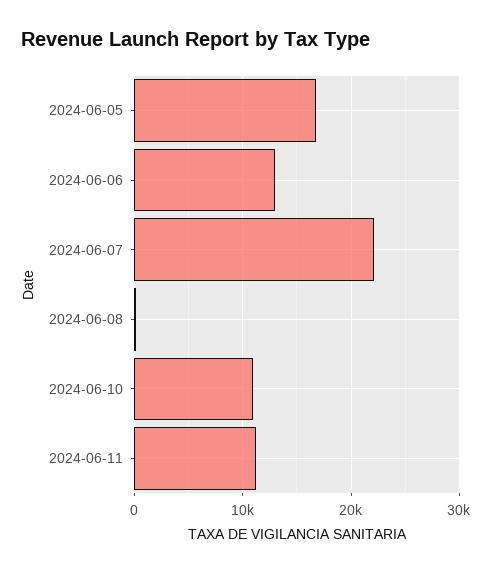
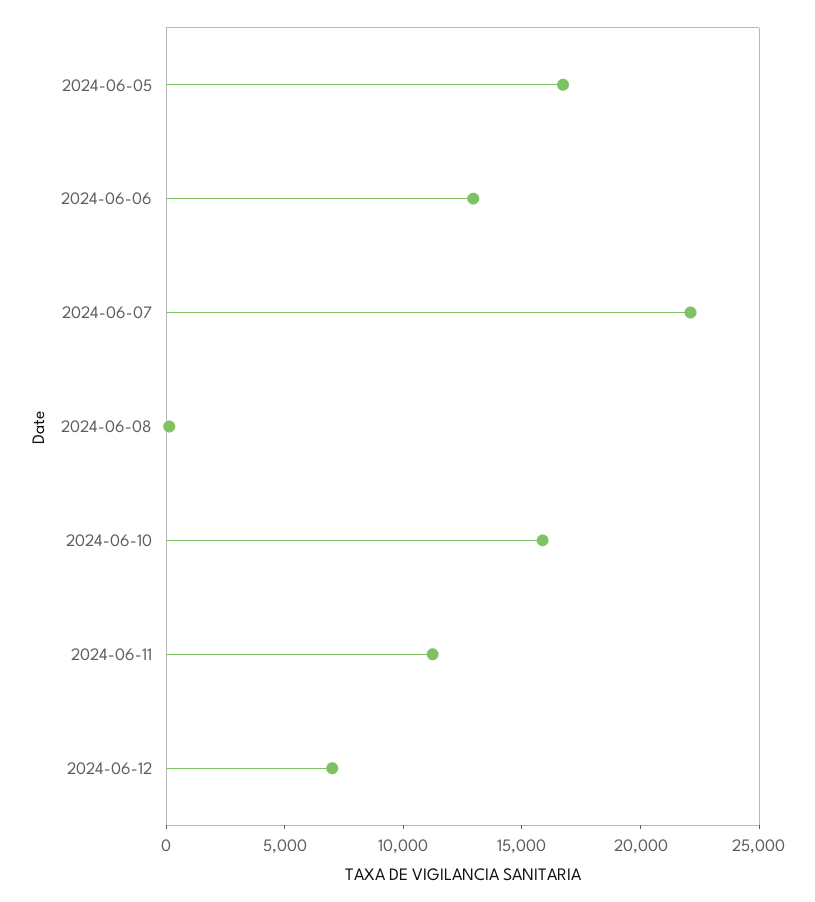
2024-06-10: 11000 -> 16000
2024-06-12: none -> 7000

